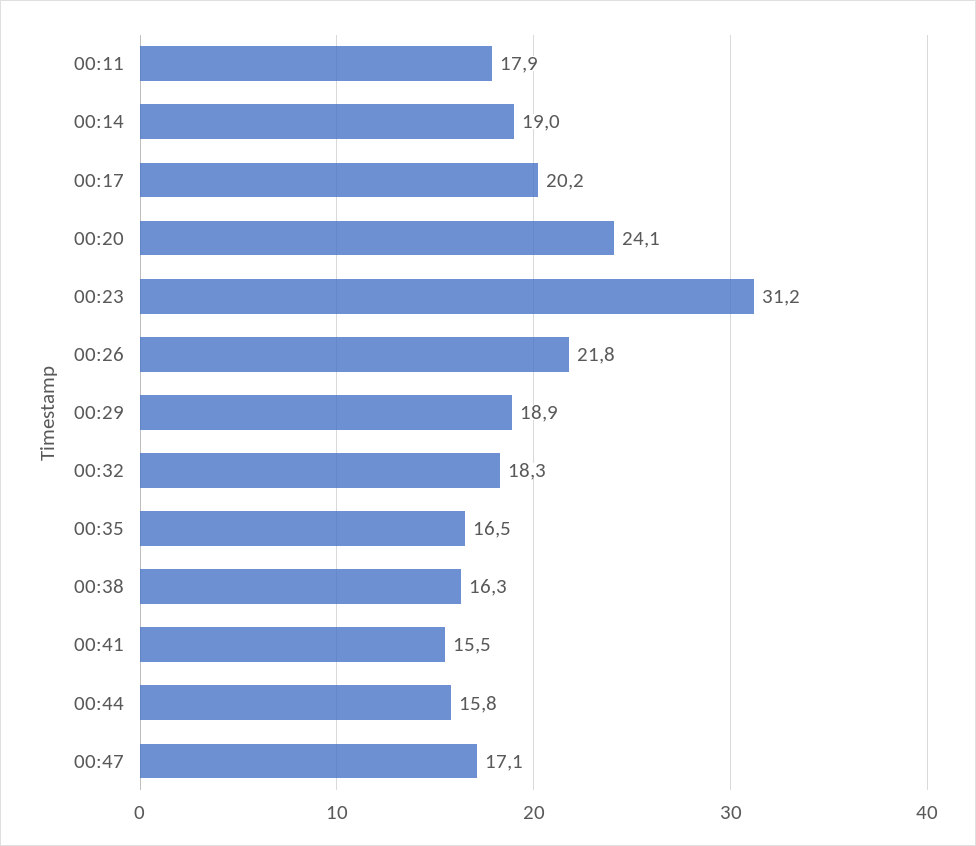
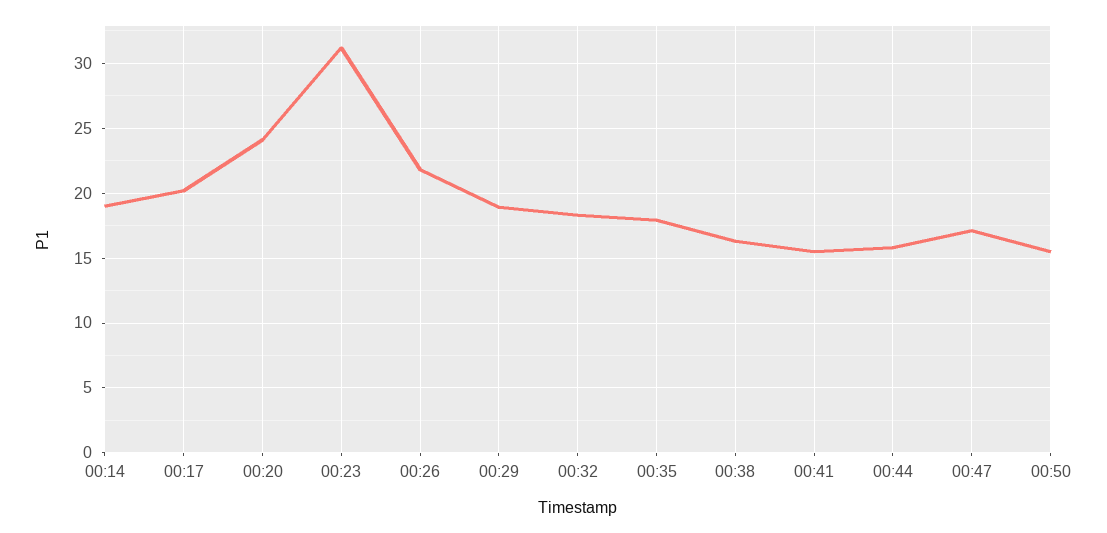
00:11: 17.9 -> none
00:35: 16.5 -> 18
00:50: none -> 15.5

